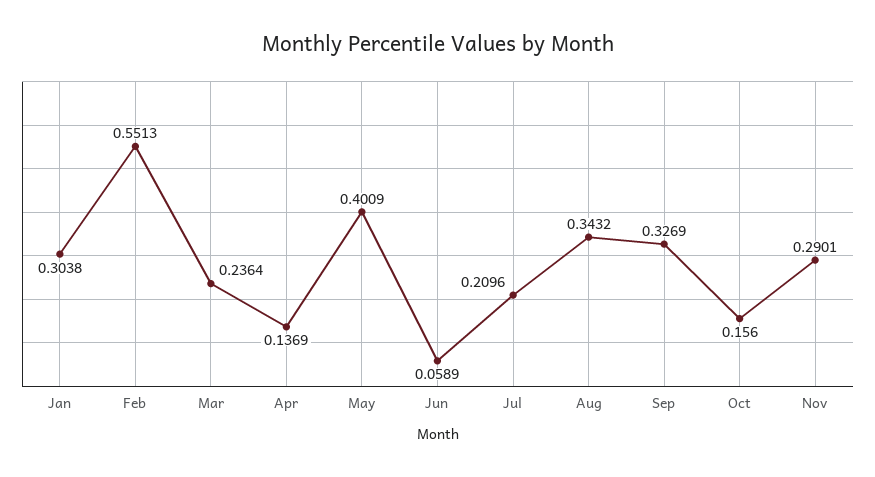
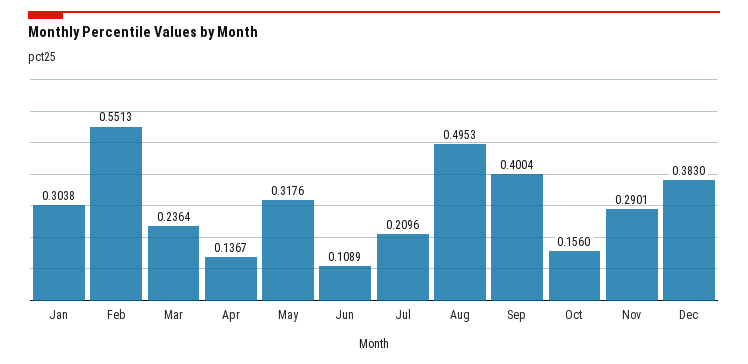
Apr: 0.1369 -> 0.1367
May: 0.4009 -> 0.3176
Jun: 0.0589 -> 0.1089
Aug: 0.3432 -> 0.4953
Sep: 0.3269 -> 0.4004
Dec: none -> 0.383

